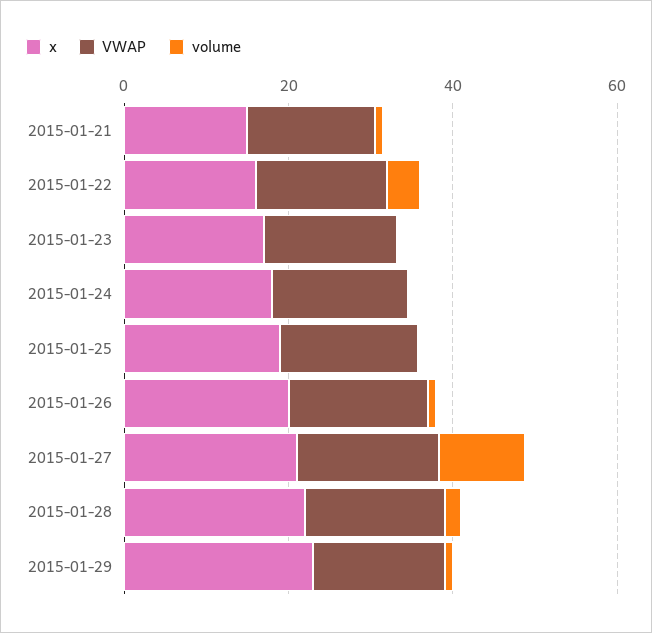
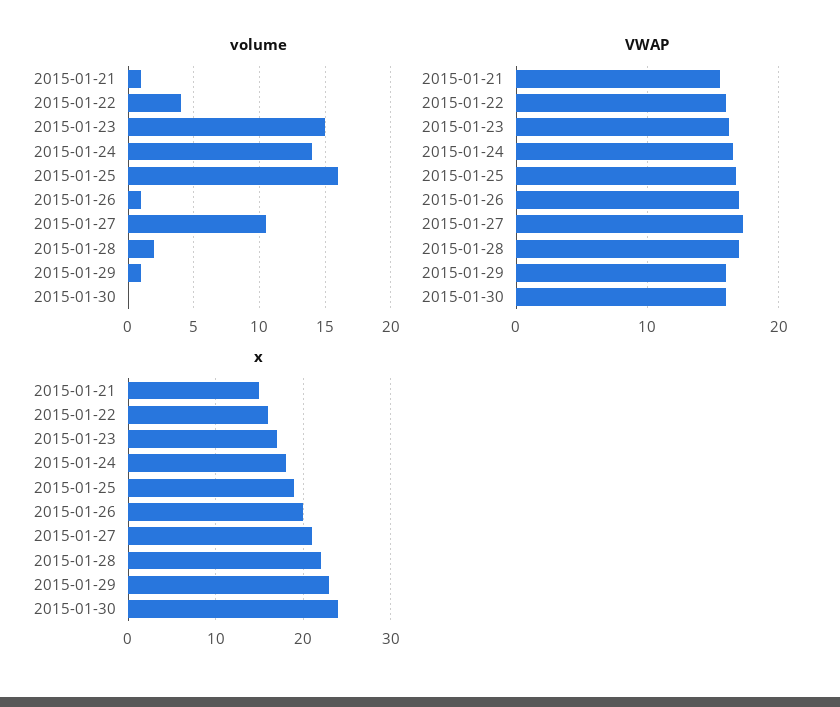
volume, 2015-01-23: 0 -> 15
volume, 2015-01-24: 0 -> 14
volume, 2015-01-25: 0 -> 16
volume, 2015-01-30: none -> 0
VWAP, 2015-01-30: none -> 16
x, 2015-01-30: none -> 24

